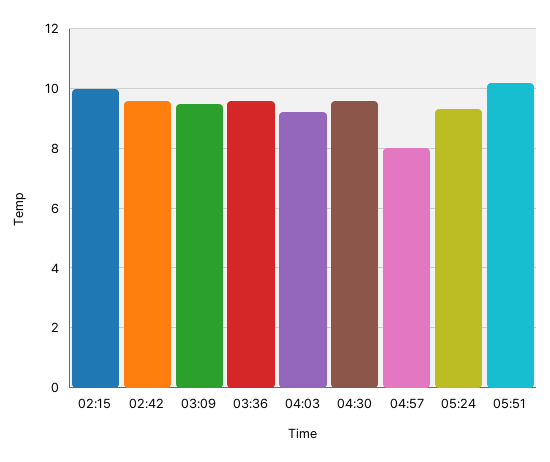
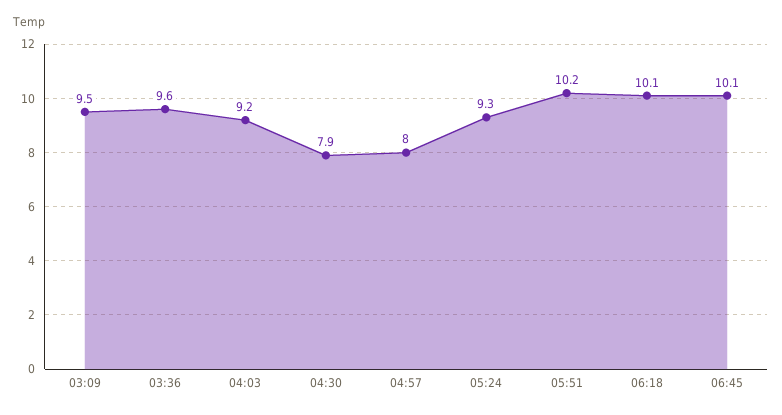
02:15: 10 -> none
02:42: 9.5 -> none
04:30: 9.5 -> 7.9
06:18: none -> 10.1
06:45: none -> 10.1

